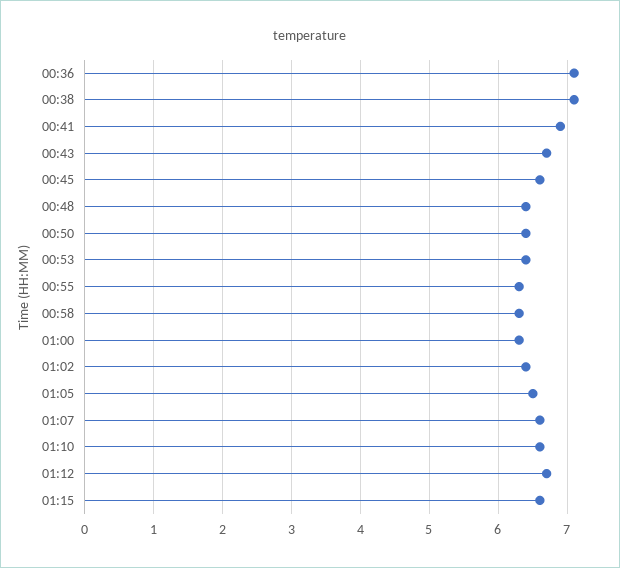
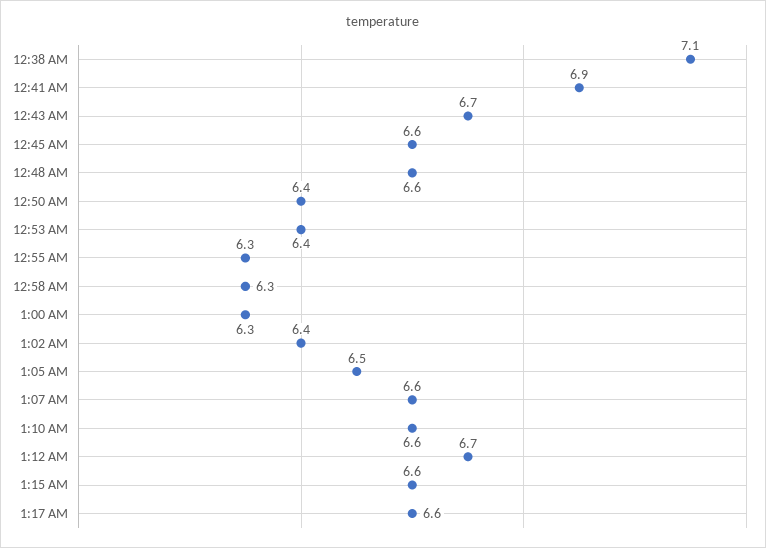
00:36: 7.1 -> none
00:48: 6.4 -> 6.6
1:17 AM: none -> 6.6

